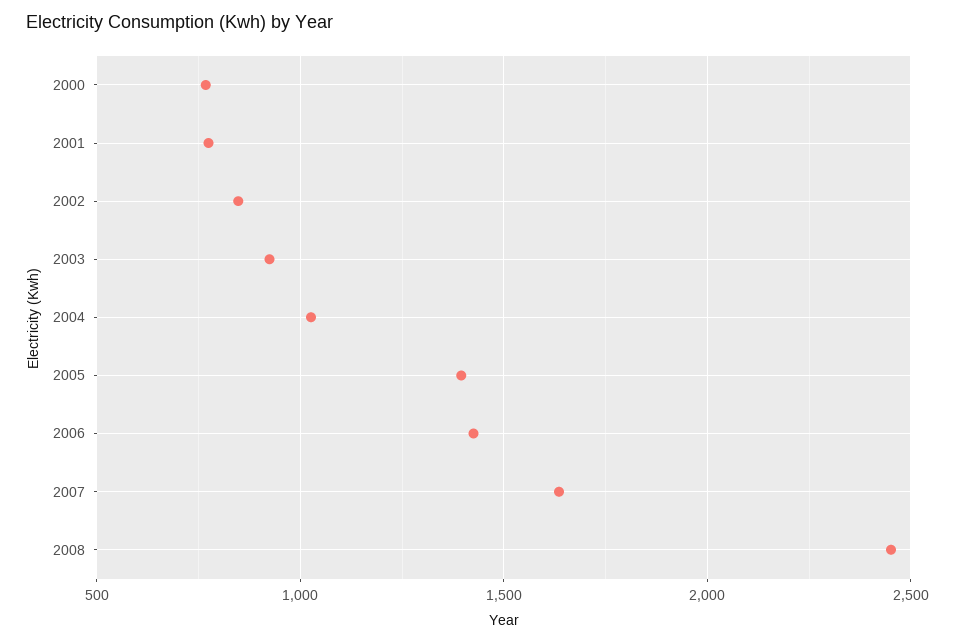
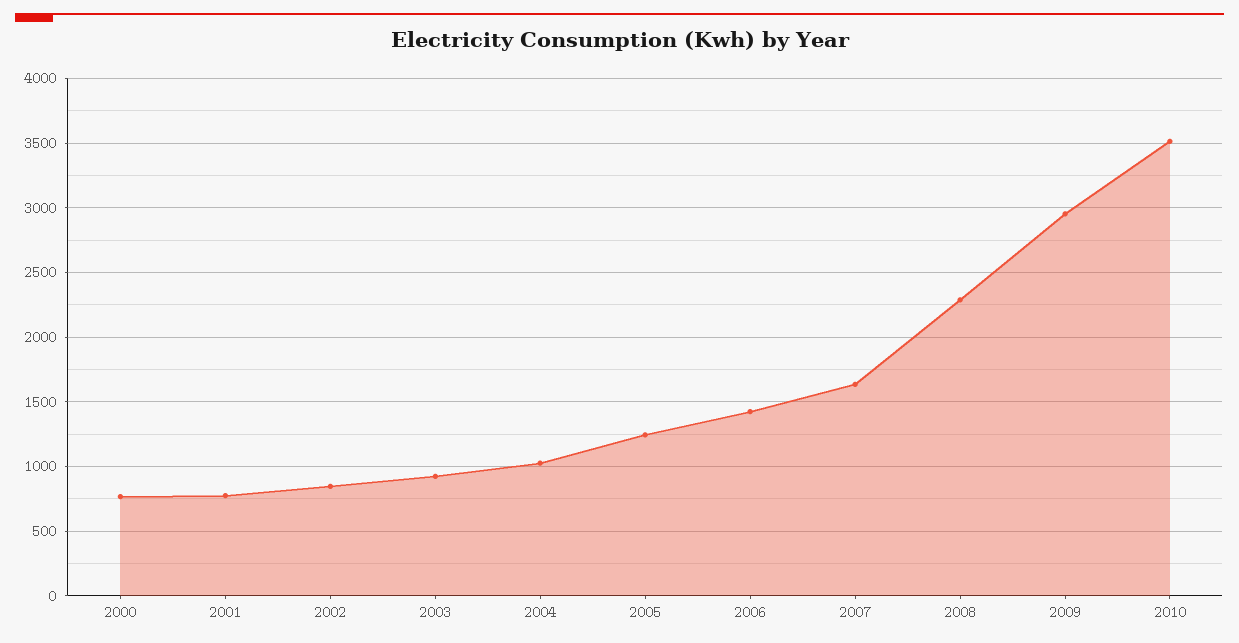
2005: 1400 -> 1250
2008: 2450 -> 2300
2009: none -> 2950
2010: none -> 3500

